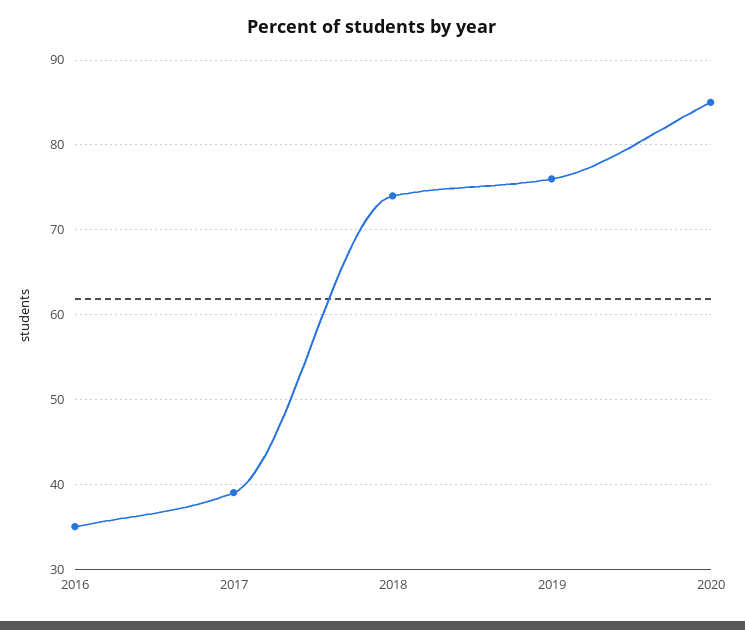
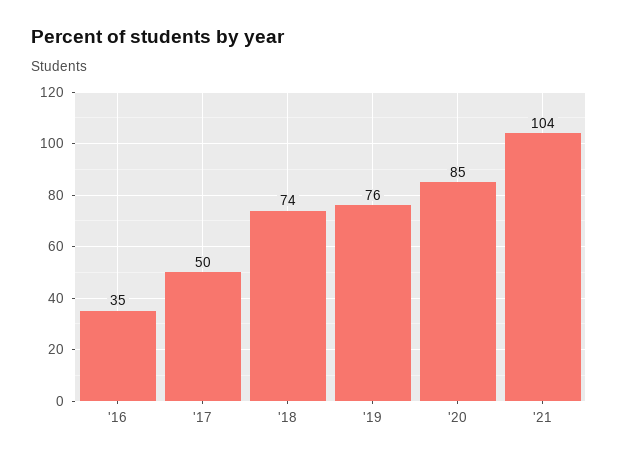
2017: 39 -> 50
'21: none -> 104

